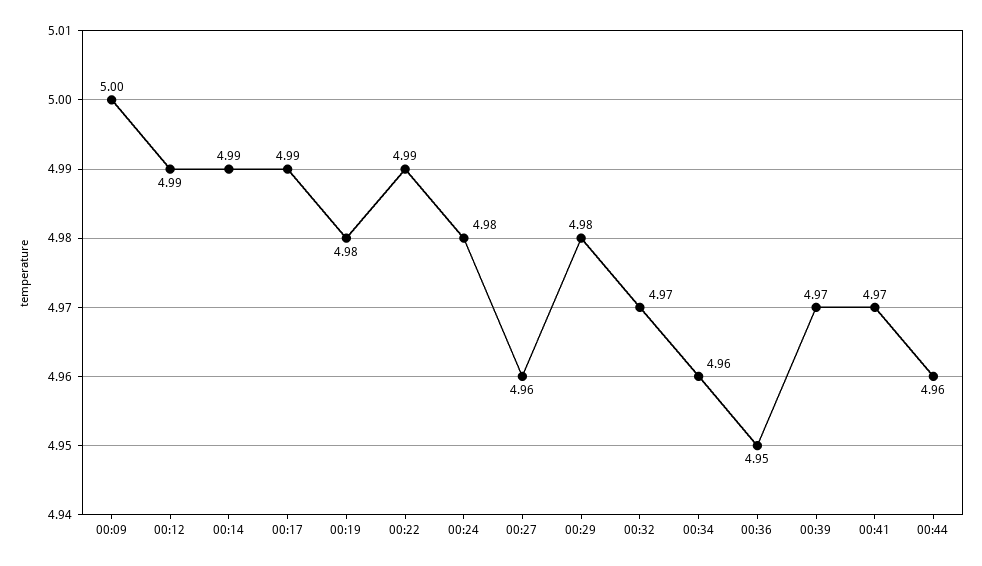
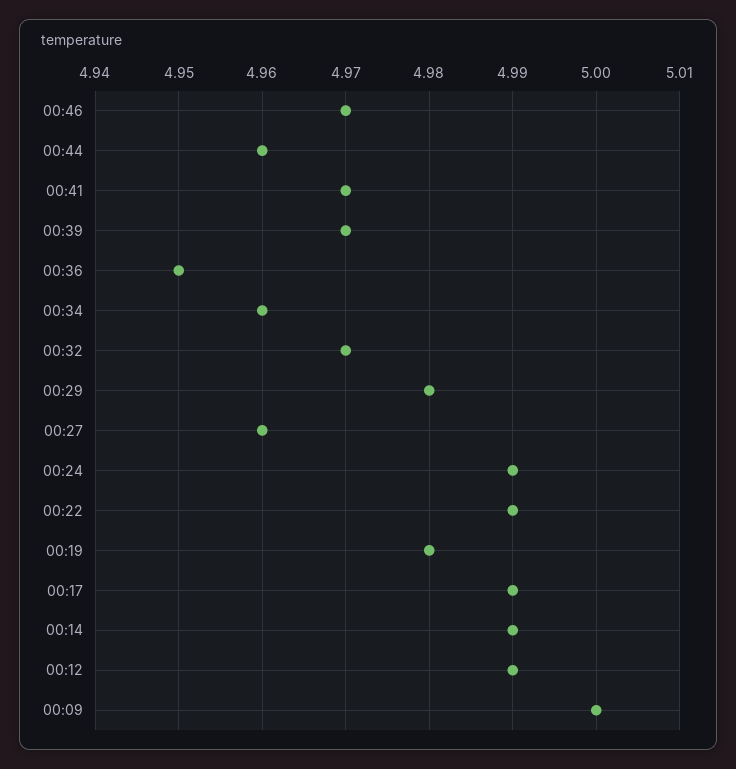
00:24: 4.98 -> 4.99
00:46: none -> 4.97

